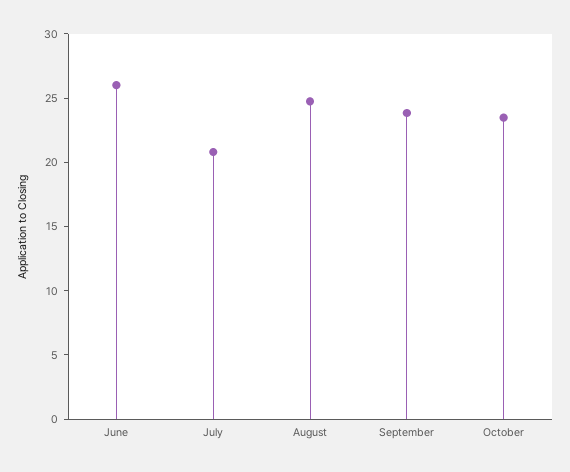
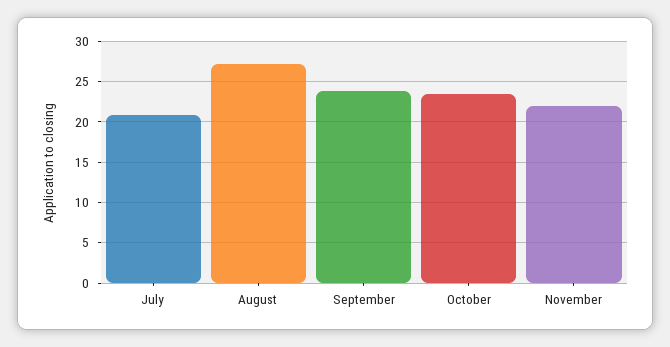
June: 26 -> none
August: 25 -> 27
November: none -> 22

